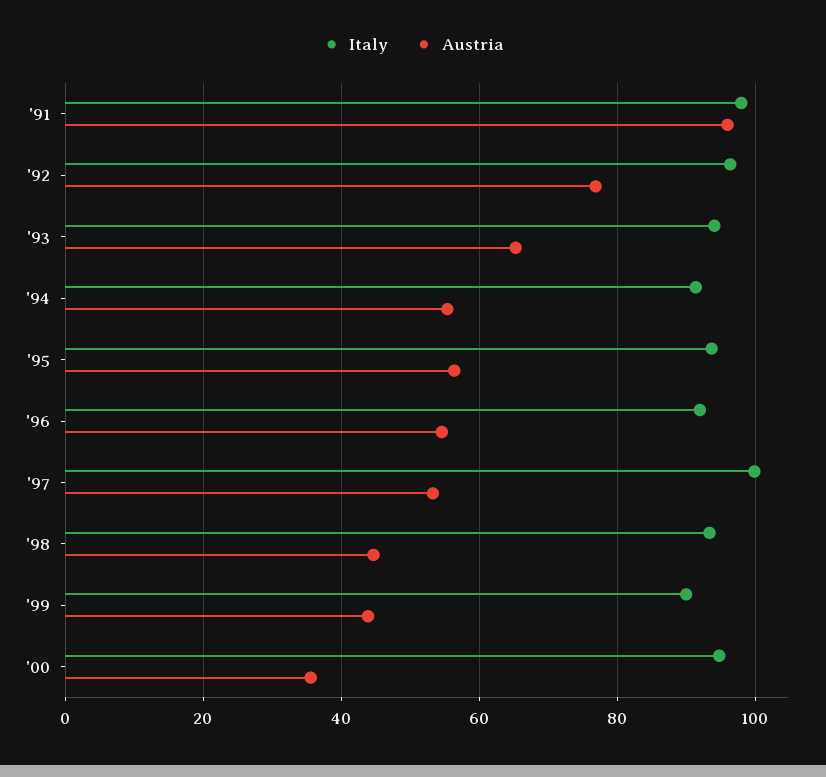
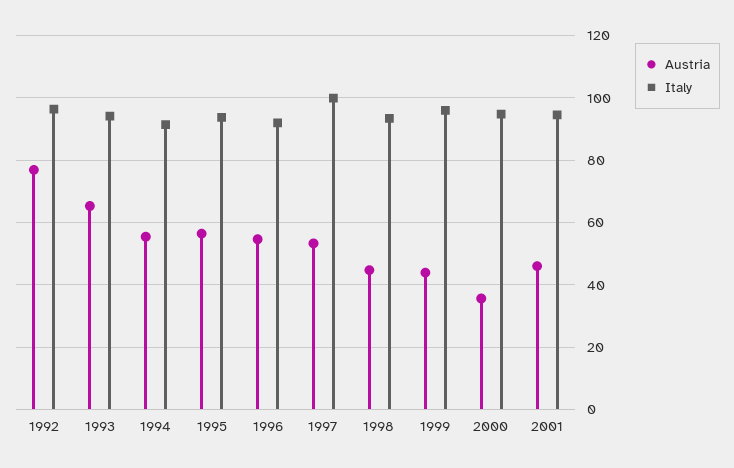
Italy, '91: 98 -> none
Austria, '91: 96 -> none
Italy, '99: 90 -> 96
Austria, 2001: none -> 46
Italy, 2001: none -> 94

